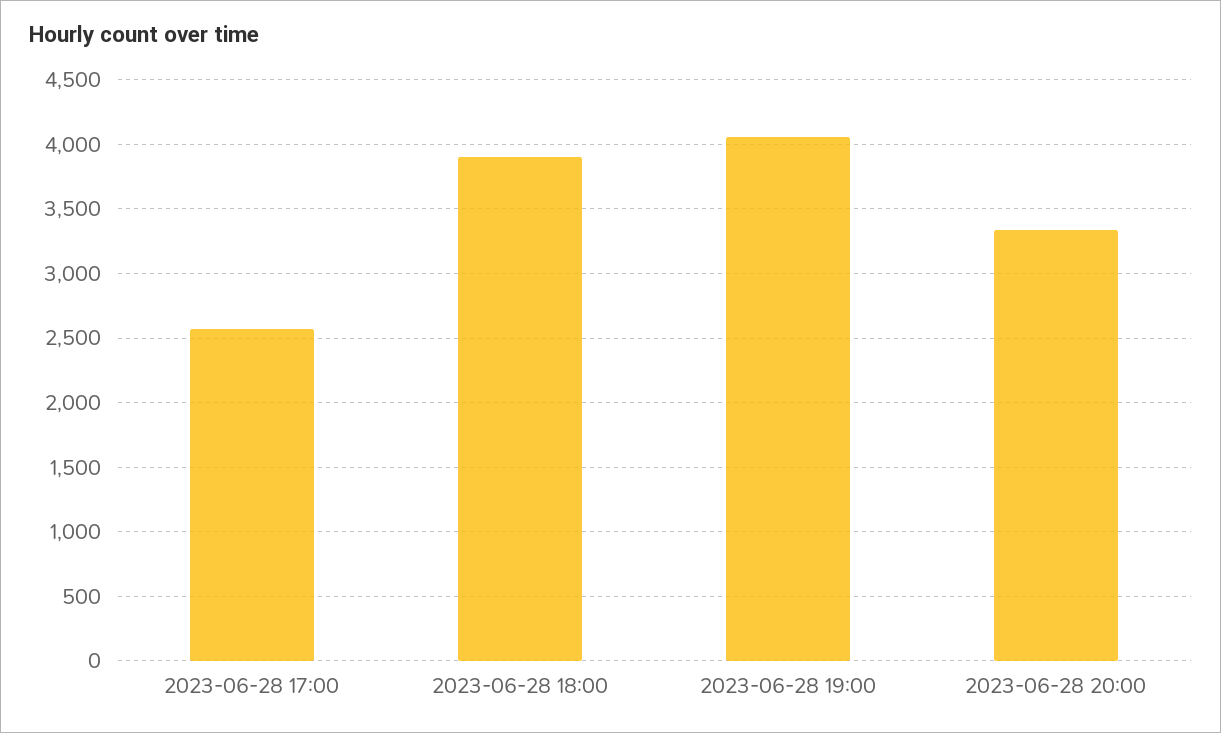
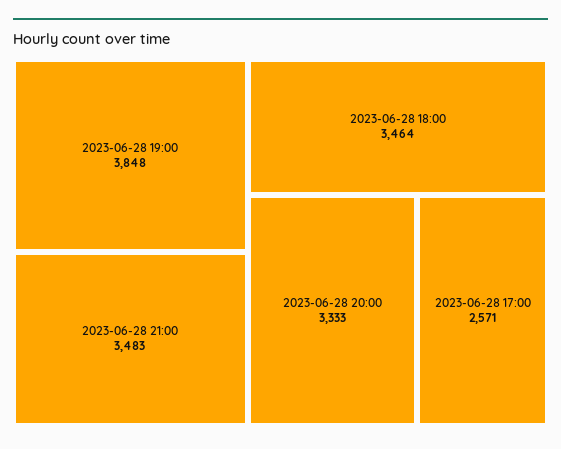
2023-06-28 18:00: 3900 -> 3464
2023-06-28 19:00: 4050 -> 3848
2023-06-28 21:00: none -> 3483

